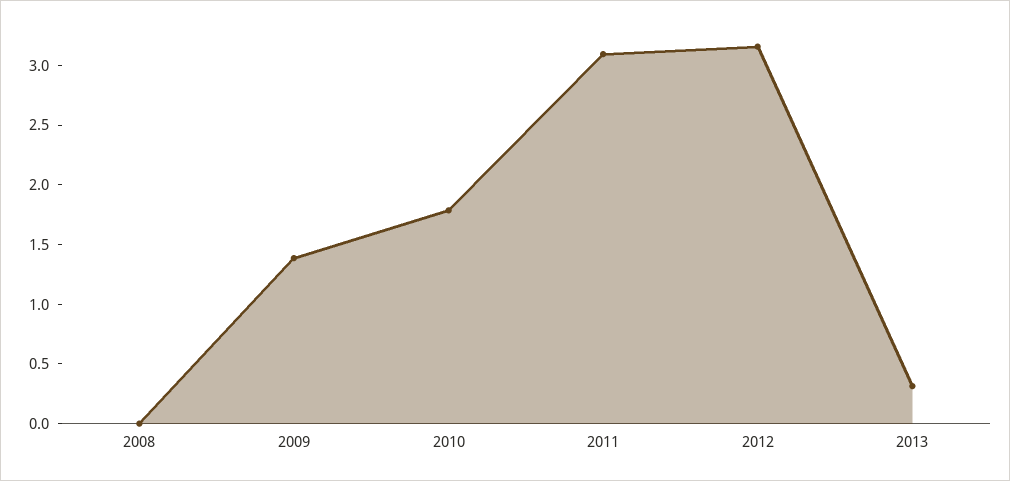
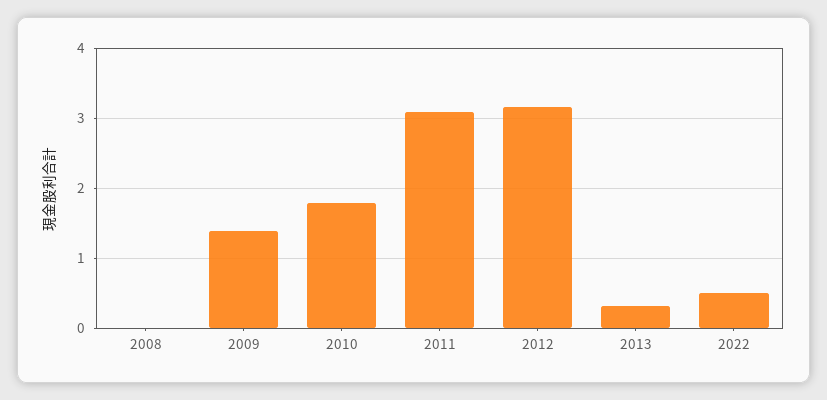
2022: none -> 0.5

